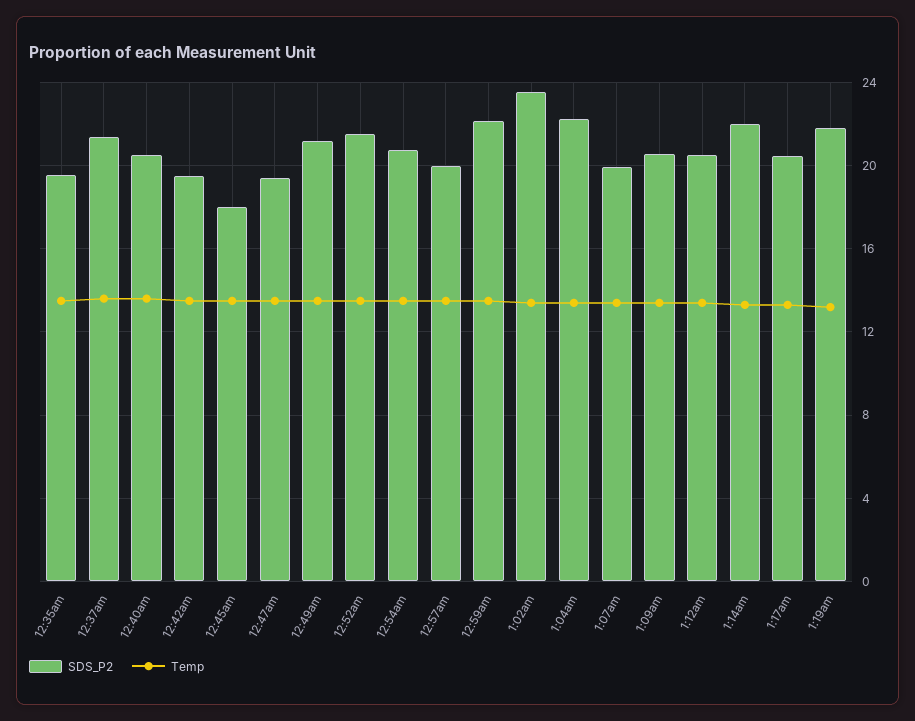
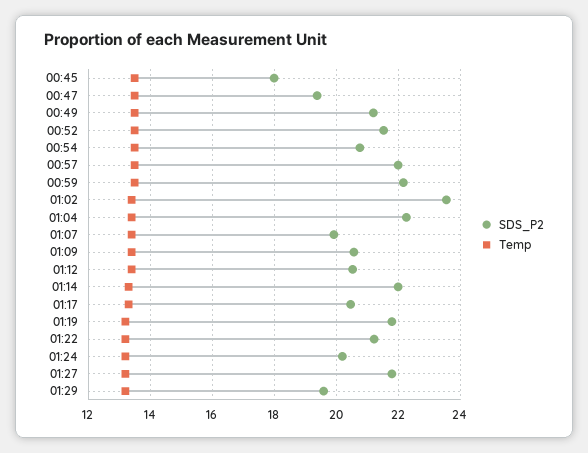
SDS_P2, 12:35am: 19.5 -> none
Temp, 12:35am: 13.5 -> none
SDS_P2, 12:37am: 21.5 -> none
Temp, 12:37am: 13.5 -> none
SDS_P2, 12:40am: 20.5 -> none
Temp, 12:40am: 13.5 -> none
SDS_P2, 12:42am: 19.5 -> none
Temp, 12:42am: 13.5 -> none
SDS_P2, 12:57am: 20 -> 22
SDS_P2, 01:22: none -> 21.2
Temp, 01:22: none -> 13.2
SDS_P2, 01:24: none -> 20.2
Temp, 01:24: none -> 13.2
SDS_P2, 01:27: none -> 21.8
Temp, 01:27: none -> 13.2
SDS_P2, 01:29: none -> 19.6
Temp, 01:29: none -> 13.2

